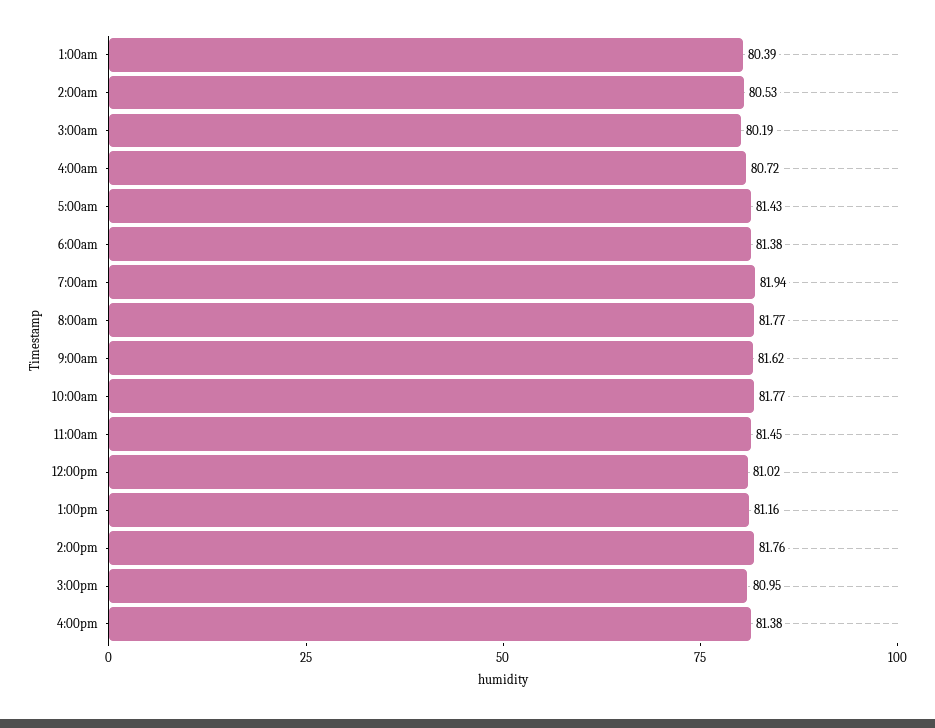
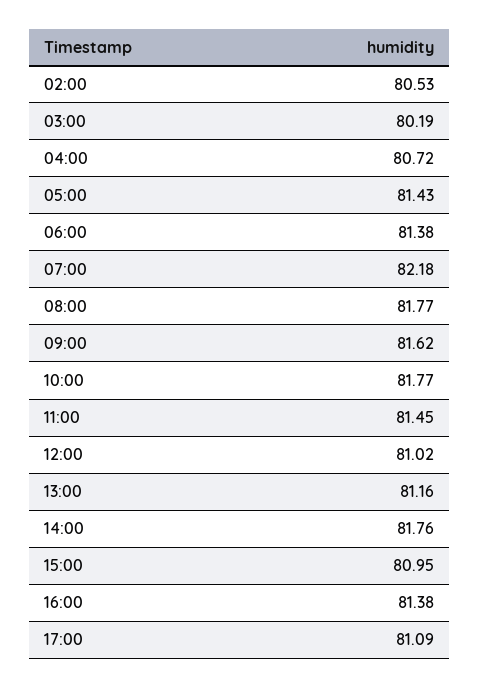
1:00am: 80.39 -> none
7:00am: 81.94 -> 82.18
17:00: none -> 81.09

